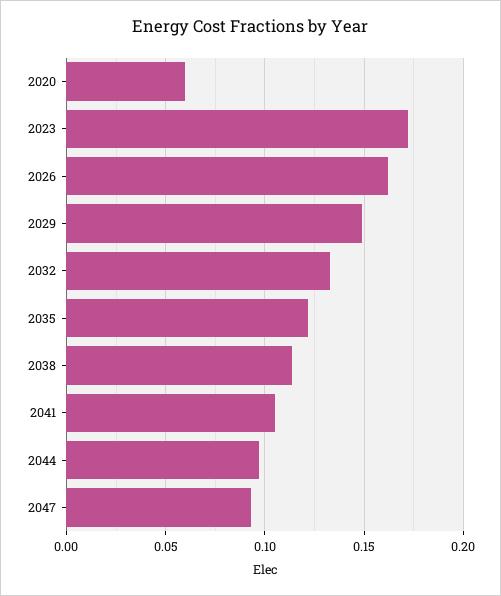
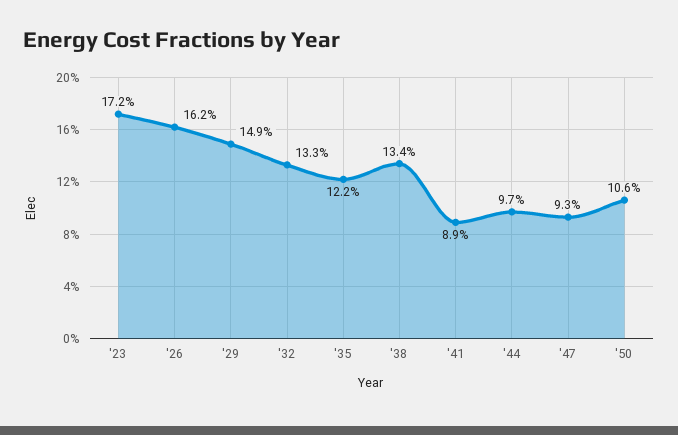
2020: 0.06 -> none
2038: 0.115 -> 0.134
2041: 0.105 -> 0.089
'50: none -> 0.106

